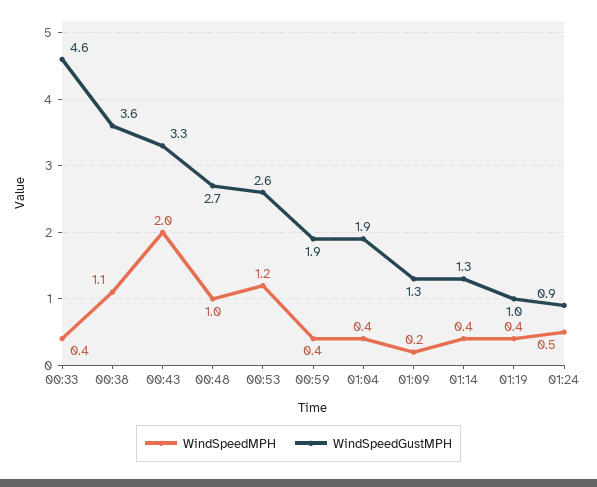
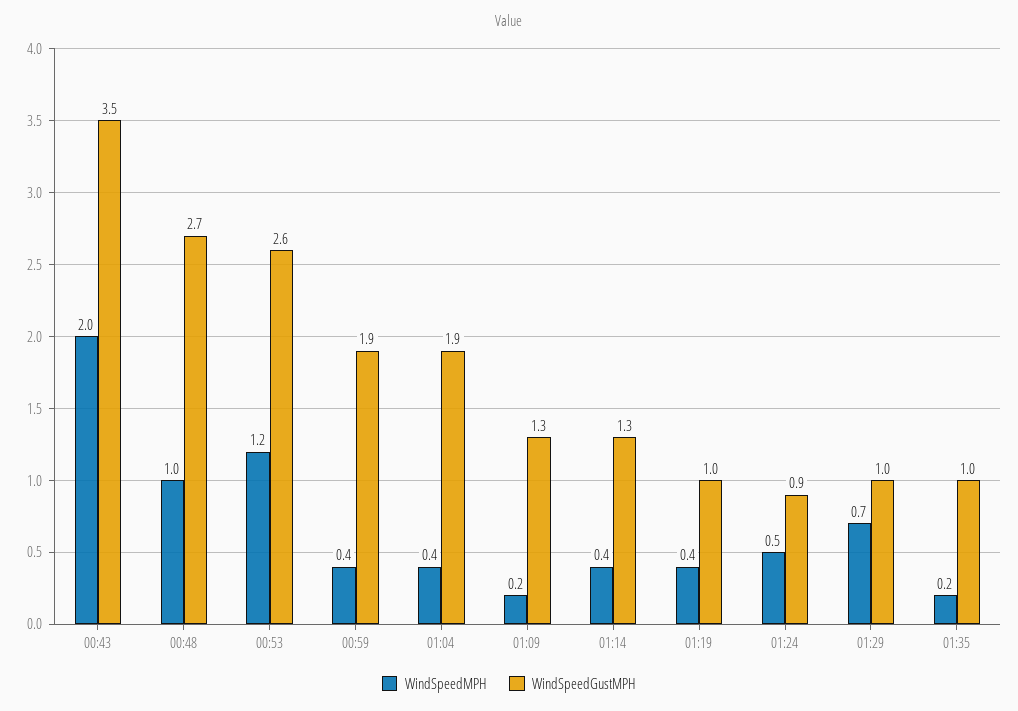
WindSpeedMPH, 00:33: 0.4 -> none
WindSpeedGustMPH, 00:33: 4.6 -> none
WindSpeedMPH, 00:38: 1.1 -> none
WindSpeedGustMPH, 00:38: 3.6 -> none
WindSpeedGustMPH, 00:43: 3.3 -> 3.5
WindSpeedMPH, 01:29: none -> 0.7
WindSpeedGustMPH, 01:29: none -> 1
WindSpeedMPH, 01:35: none -> 0.2
WindSpeedGustMPH, 01:35: none -> 1

